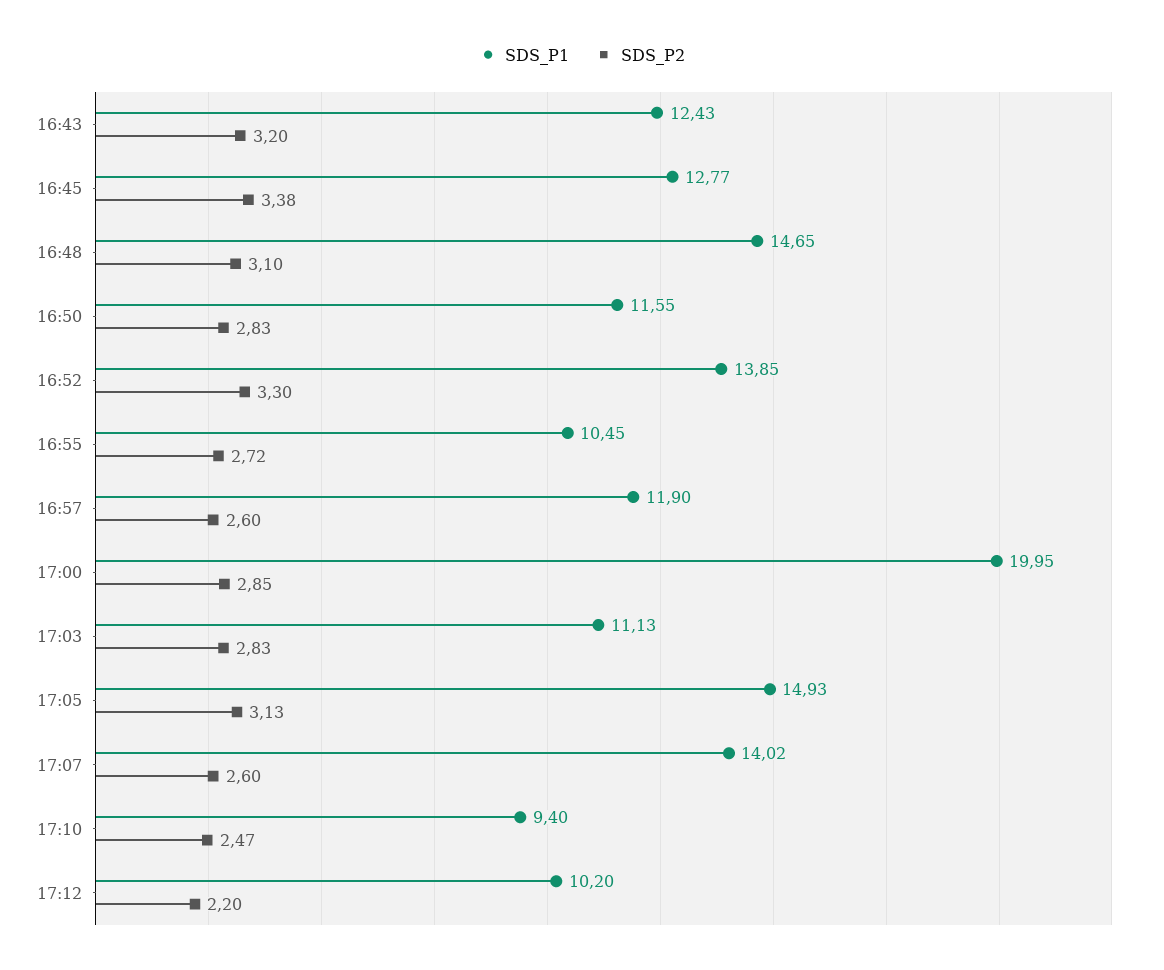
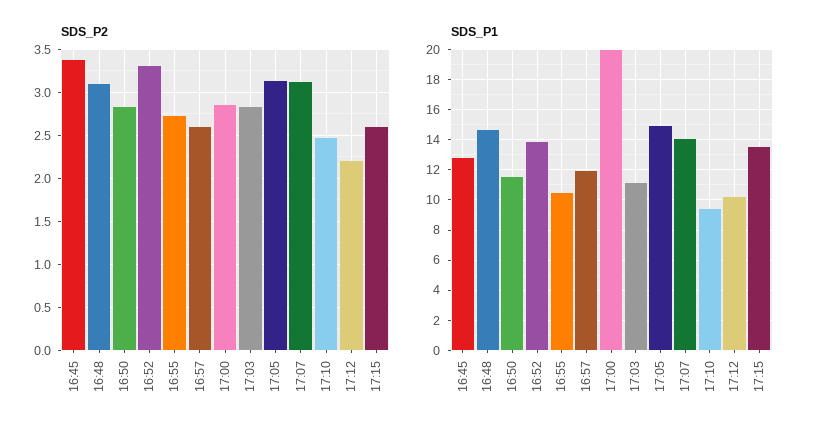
SDS_P1, 16:43: 12.43 -> none
SDS_P2, 16:43: 3.2 -> none
SDS_P2, 17:07: 2.6 -> 3.1
SDS_P2, 17:15: none -> 2.6
SDS_P1, 17:15: none -> 13.5

